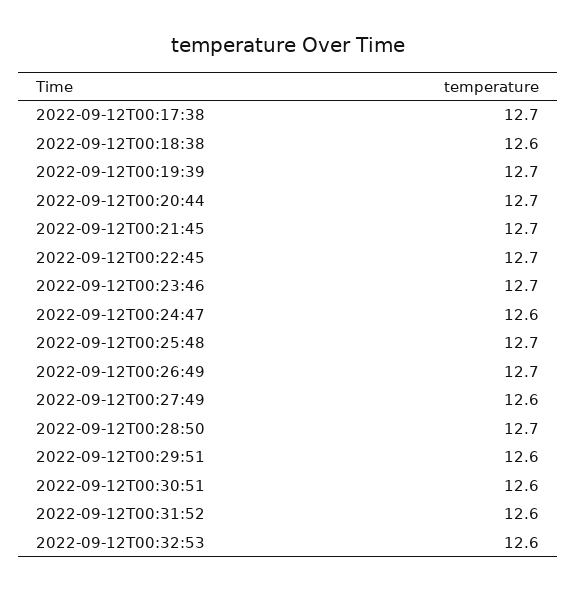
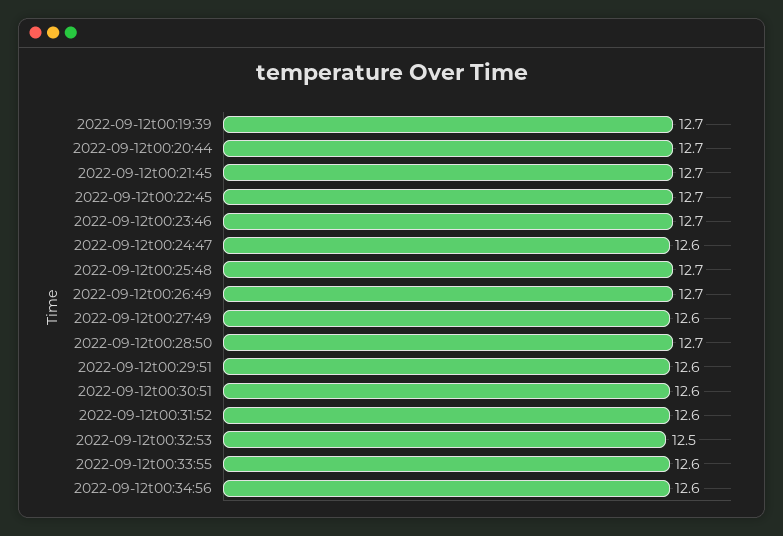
2022-09-12T00:17:38: 12.7 -> none
2022-09-12T00:18:38: 12.6 -> none
2022-09-12T00:32:53: 12.6 -> 12.5
2022-09-12t00:33:55: none -> 12.6
2022-09-12t00:34:56: none -> 12.6

